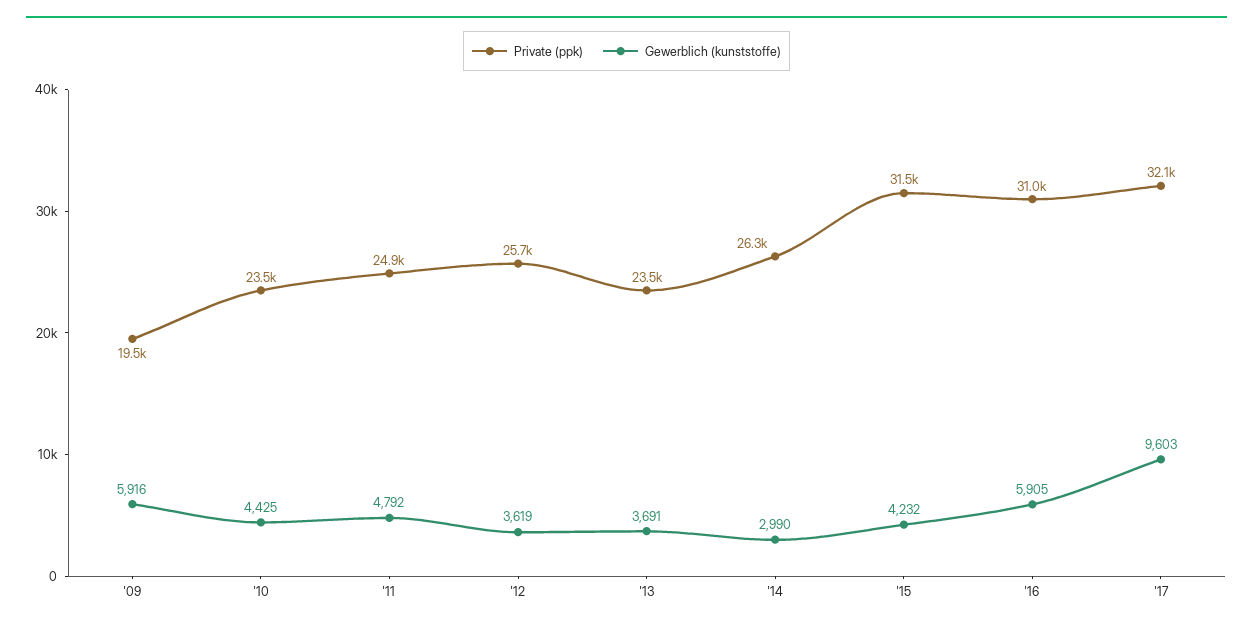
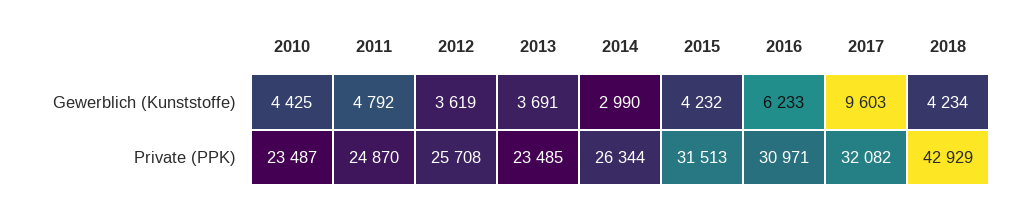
Private (ppk), '09: 19500 -> none
Gewerblich (kunststoffe), '09: 5916 -> none
Gewerblich (kunststoffe), '16: 5905 -> 6233
Gewerblich (kunststoffe), 2018: none -> 4234
Private (ppk), 2018: none -> 42929

